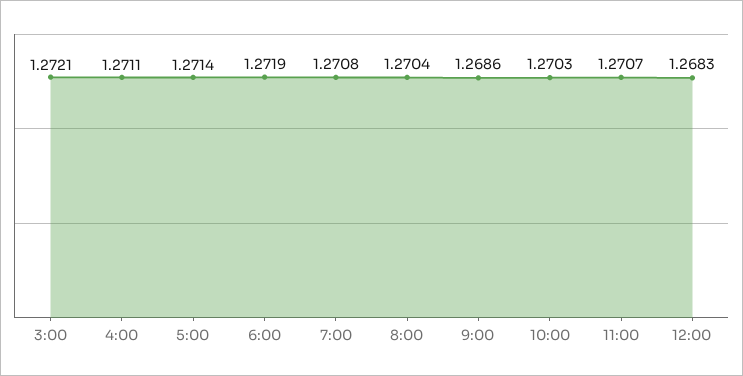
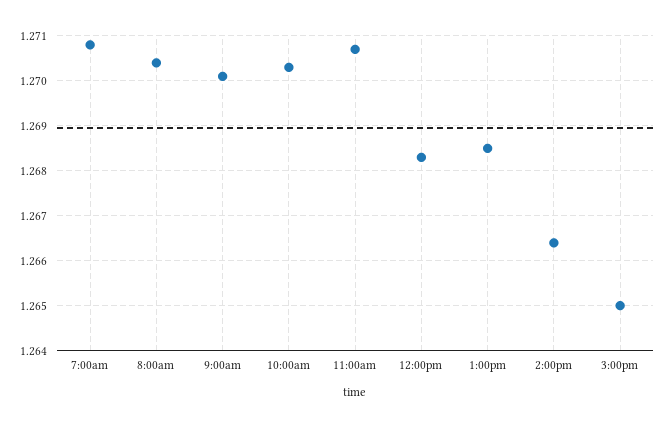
3:00: 1.2721 -> none
4:00: 1.2711 -> none
5:00: 1.2714 -> none
6:00: 1.2719 -> none
9:00: 1.2686 -> 1.27
1:00pm: none -> 1.2685
2:00pm: none -> 1.2665
3:00pm: none -> 1.265

